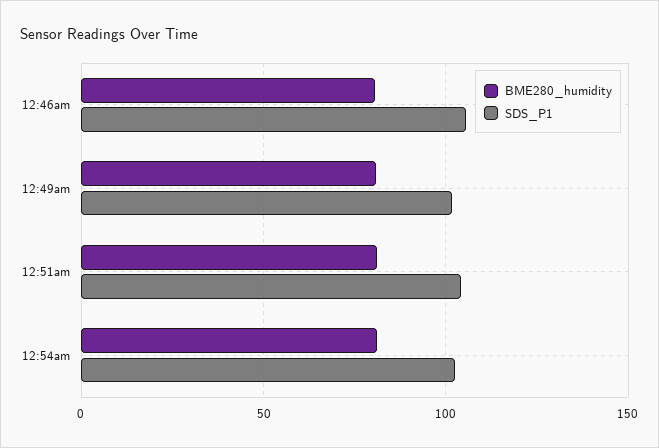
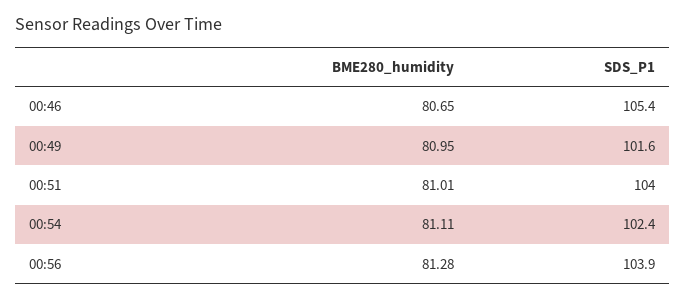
BME280_humidity, 00:56: none -> 81.28
SDS_P1, 00:56: none -> 103.9

